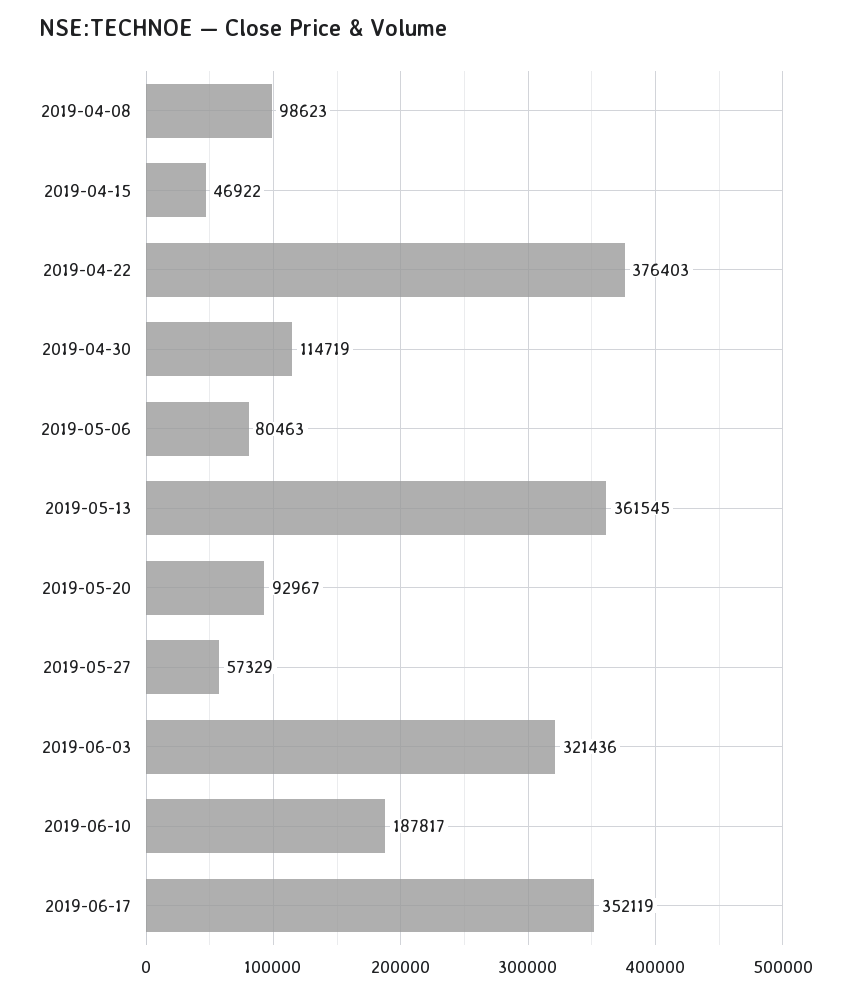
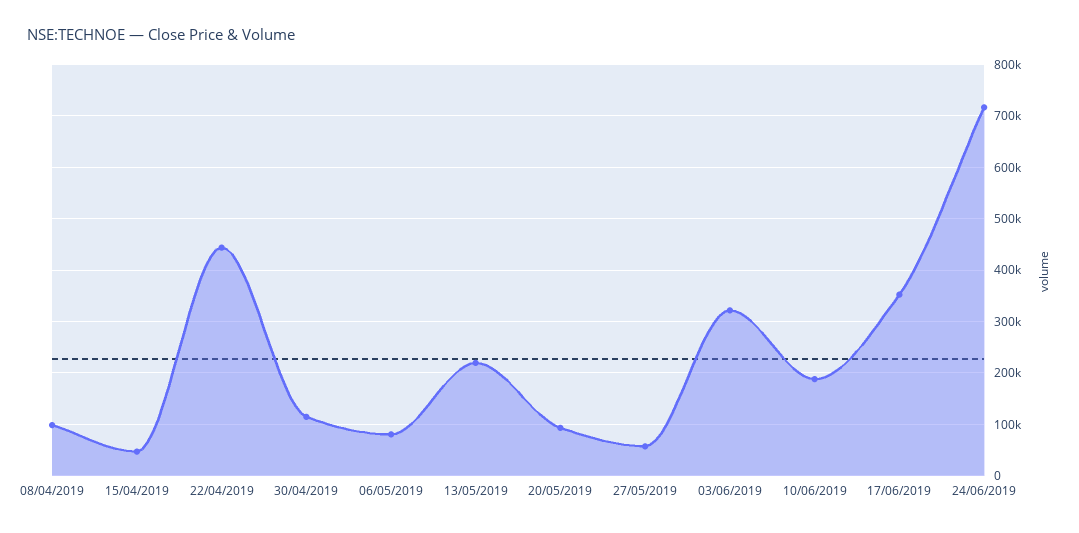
2019-04-22: 376403 -> 440000
2019-05-13: 361545 -> 220000
24/06/2019: none -> 720000

